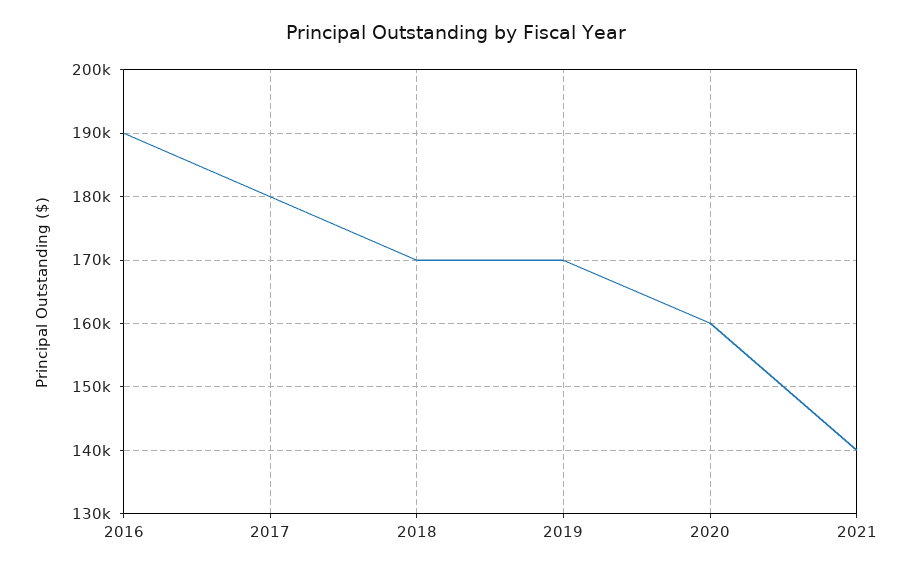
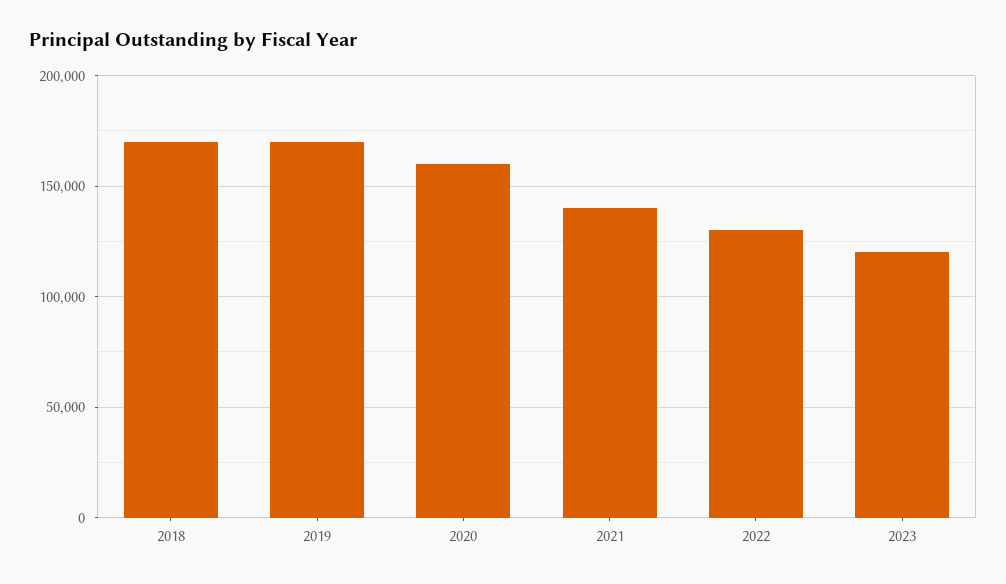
2016: 190000 -> none
2017: 180000 -> none
2022: none -> 130000
2023: none -> 120000

